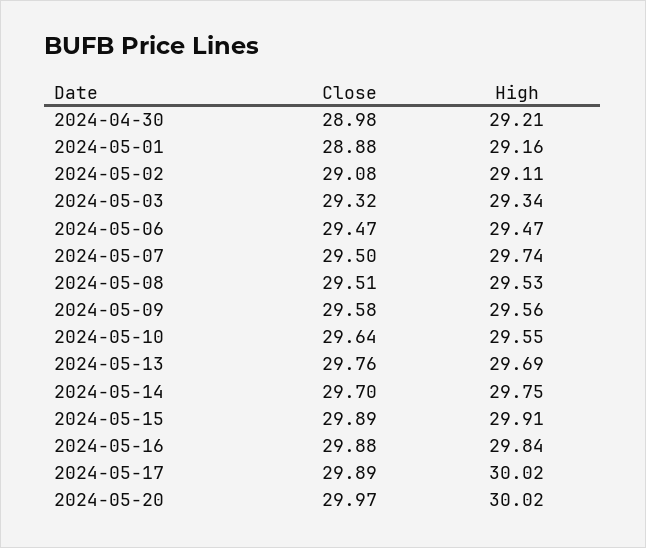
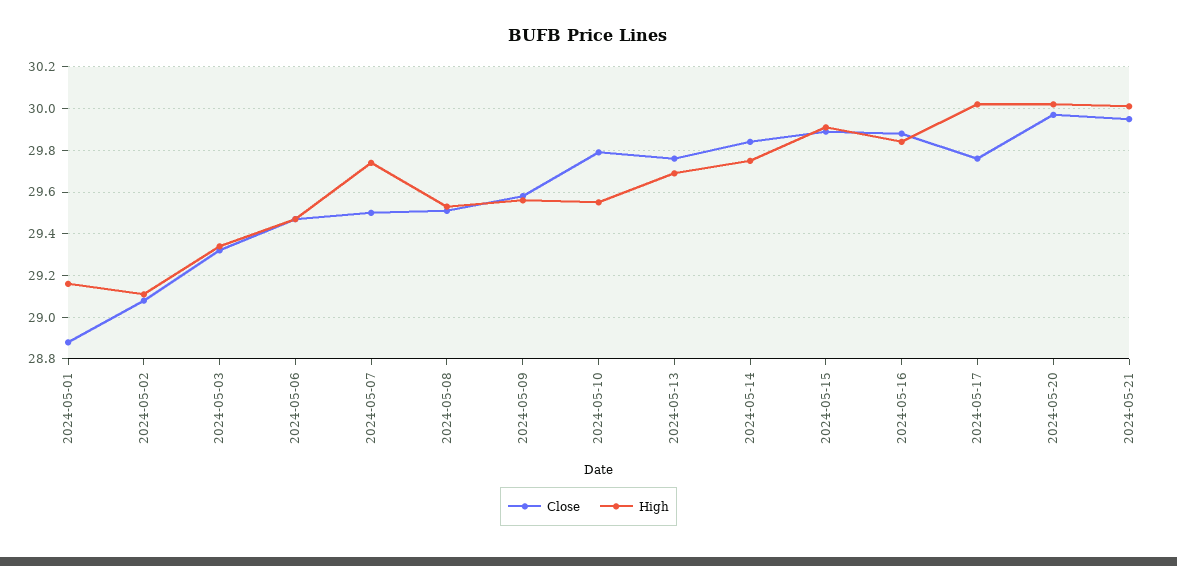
Close, 2024-04-30: 28.98 -> none
High, 2024-04-30: 29.21 -> none
Close, 2024-05-10: 29.64 -> 29.8
Close, 2024-05-14: 29.7 -> 29.85
Close, 2024-05-17: 29.89 -> 29.75
Close, 2024-05-21: none -> 29.95
High, 2024-05-21: none -> 30

